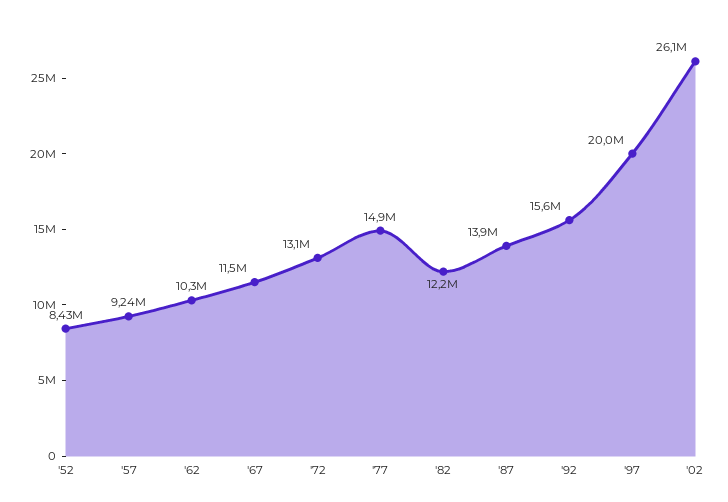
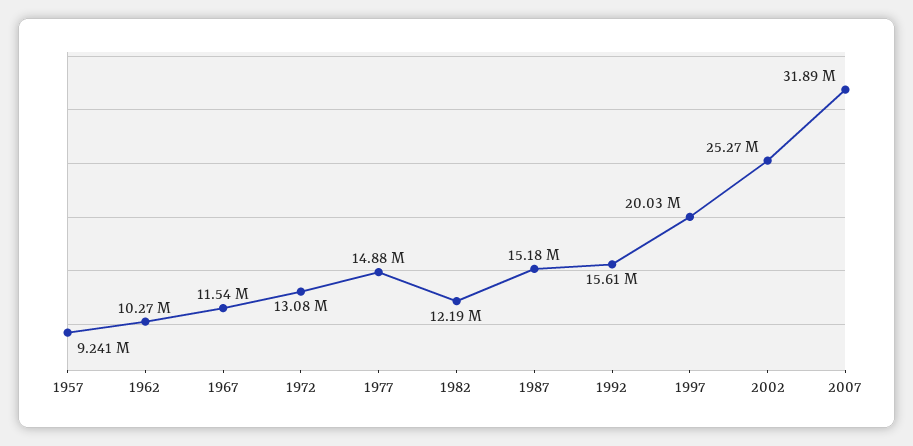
'52: 8430000 -> none
'87: 13900000 -> 15180000
'02: 26100000 -> 25270000
2007: none -> 31890000

